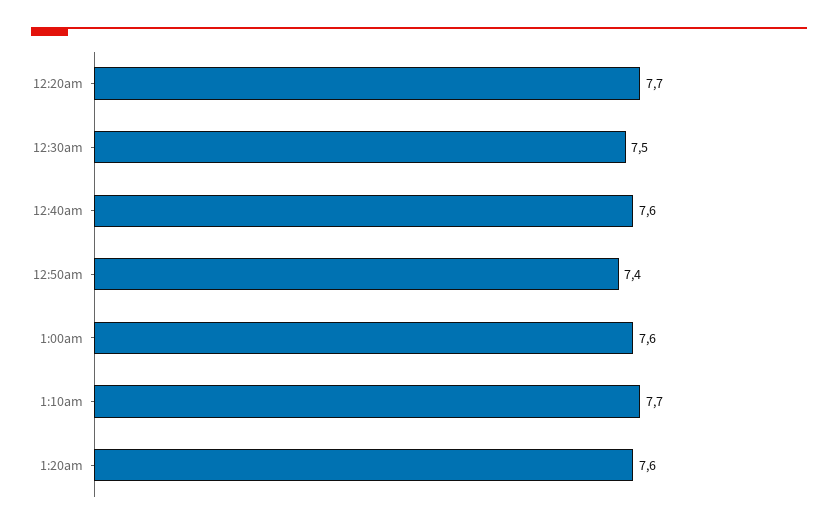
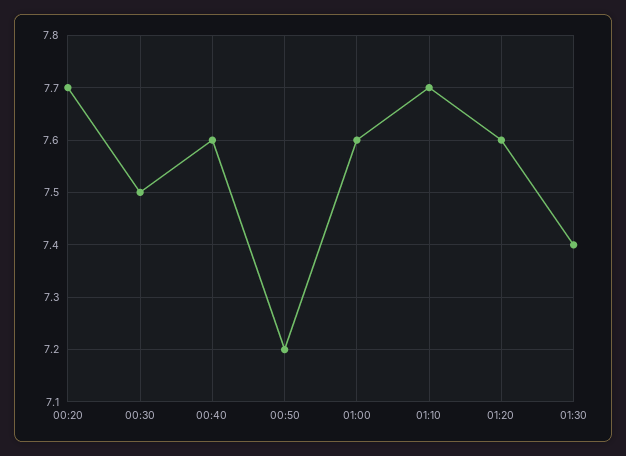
12:50am: 7.4 -> 7.2
01:30: none -> 7.4

